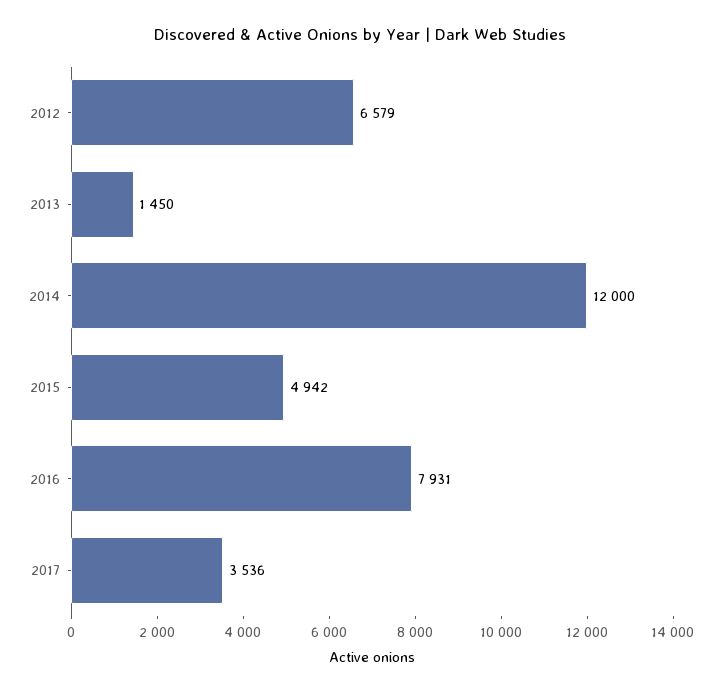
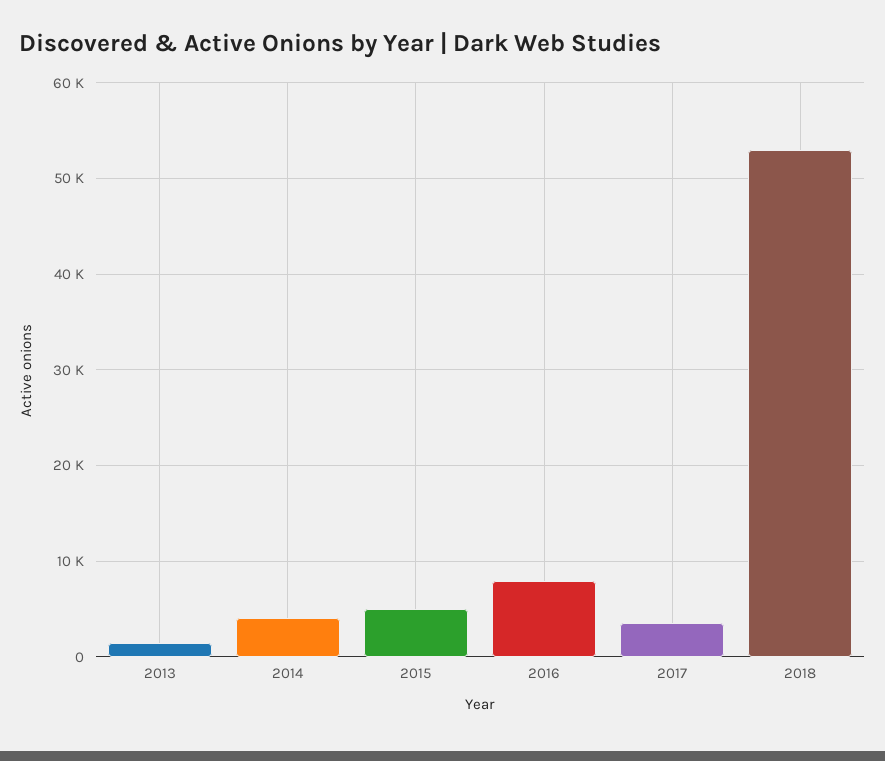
2012: 6579 -> none
2014: 12000 -> 4000
2018: none -> 53000

